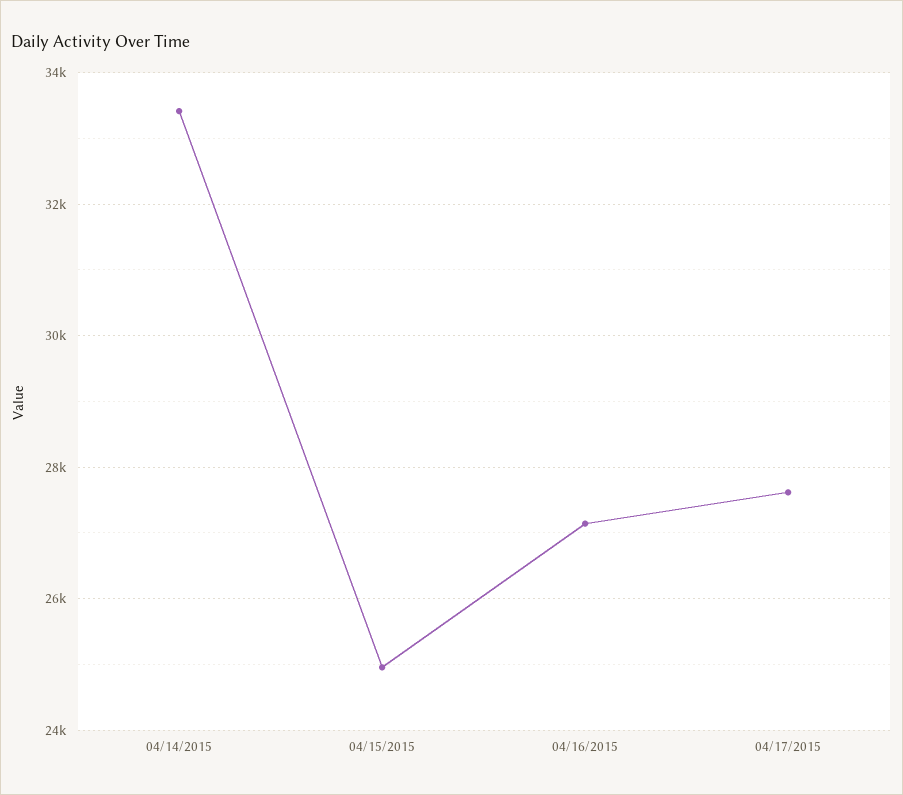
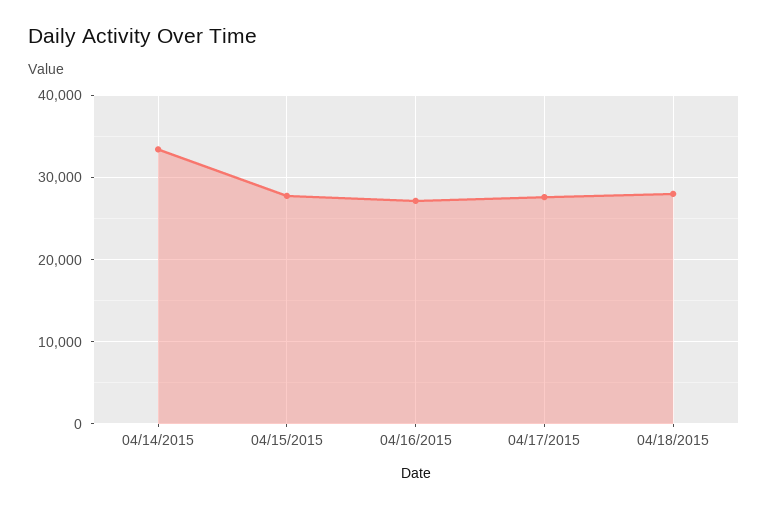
04/15/2015: 25000 -> 28000
04/18/2015: none -> 28000

